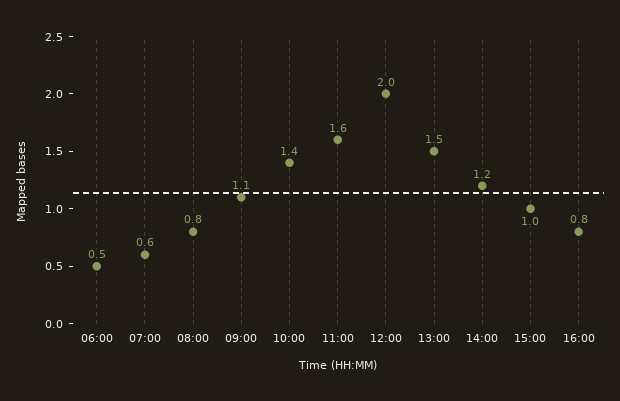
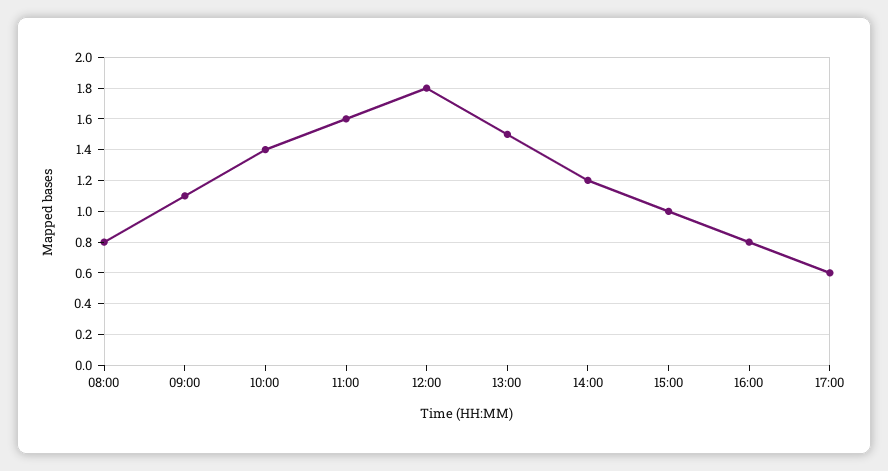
06:00: 0.5 -> none
07:00: 0.6 -> none
12:00: 2 -> 1.8
17:00: none -> 0.6

